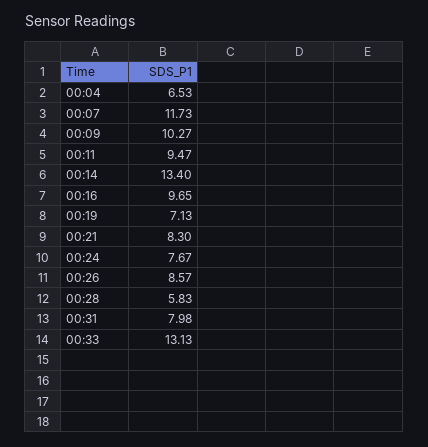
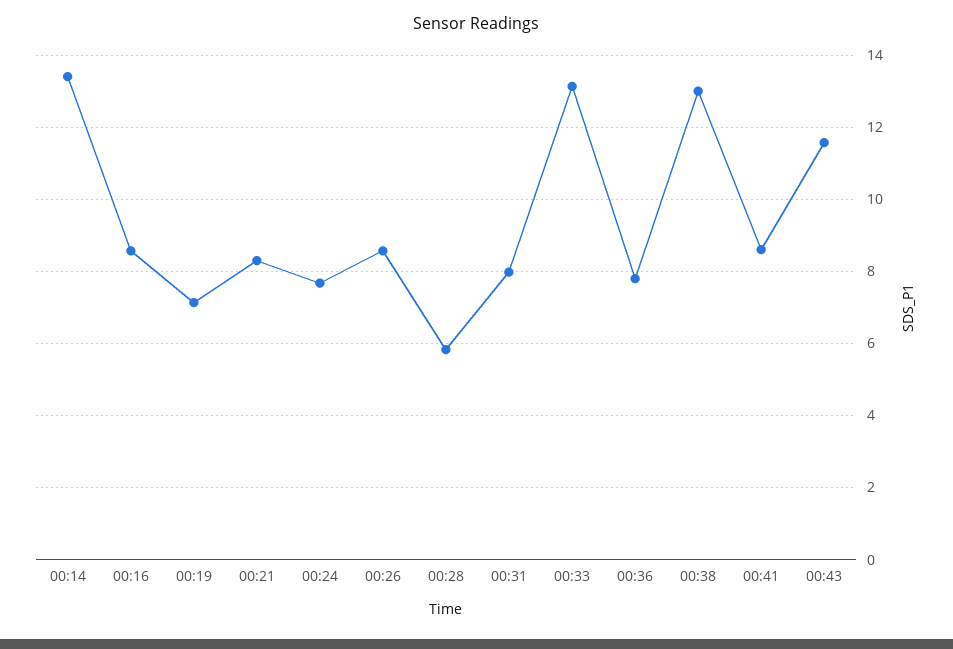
00:04: 6.53 -> none
00:07: 11.73 -> none
00:09: 10.27 -> none
00:11: 9.47 -> none
00:16: 9.65 -> 8.6
00:36: none -> 7.8
00:38: none -> 13
00:41: none -> 8.6
00:43: none -> 11.6

